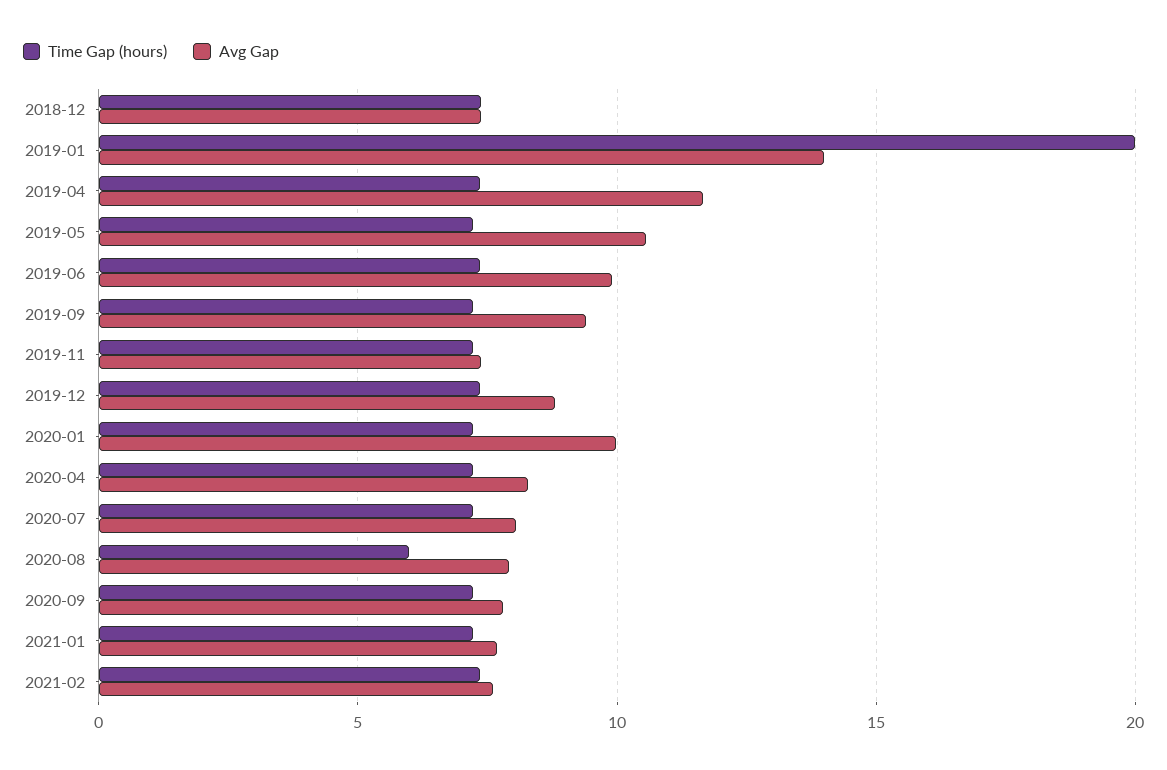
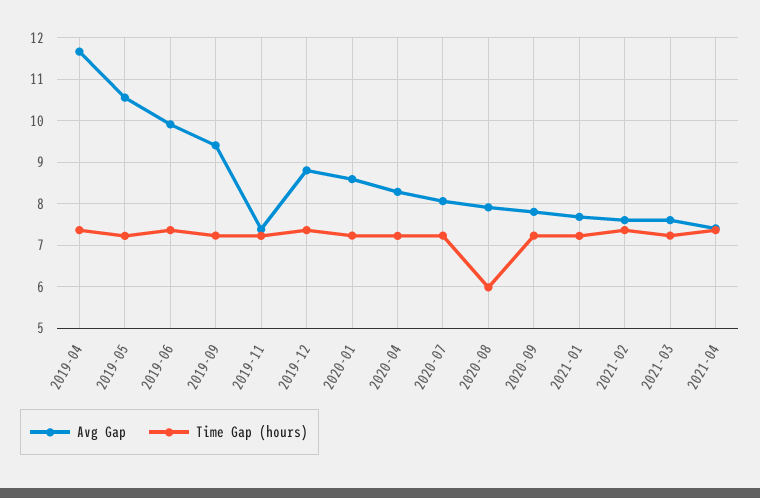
Time Gap (hours), 2018-12: 7.5 -> none
Avg Gap, 2018-12: 7.5 -> none
Time Gap (hours), 2019-01: 20 -> none
Avg Gap, 2019-01: 14 -> none
Avg Gap, 2020-01: 10 -> 8.6
Avg Gap, 2021-03: none -> 7.6
Time Gap (hours), 2021-03: none -> 7.2
Avg Gap, 2021-04: none -> 7.4
Time Gap (hours), 2021-04: none -> 7.4

